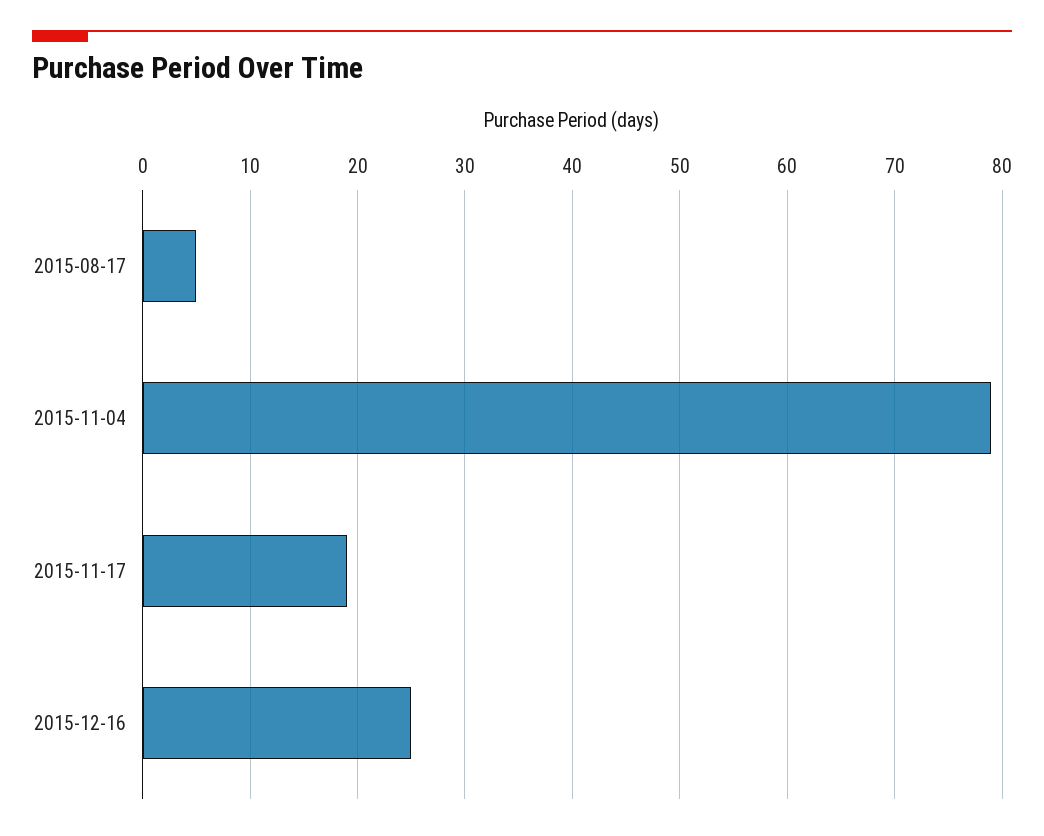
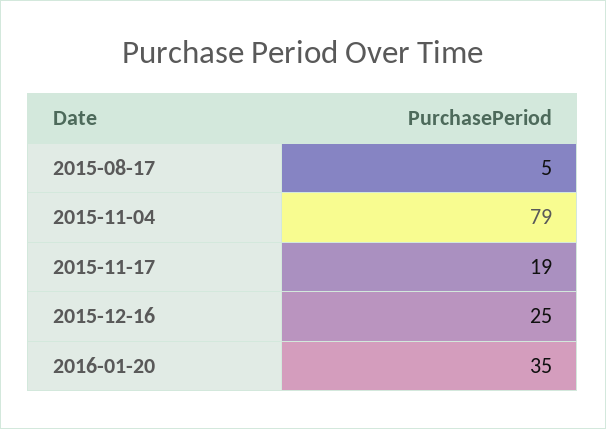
2016-01-20: none -> 35

